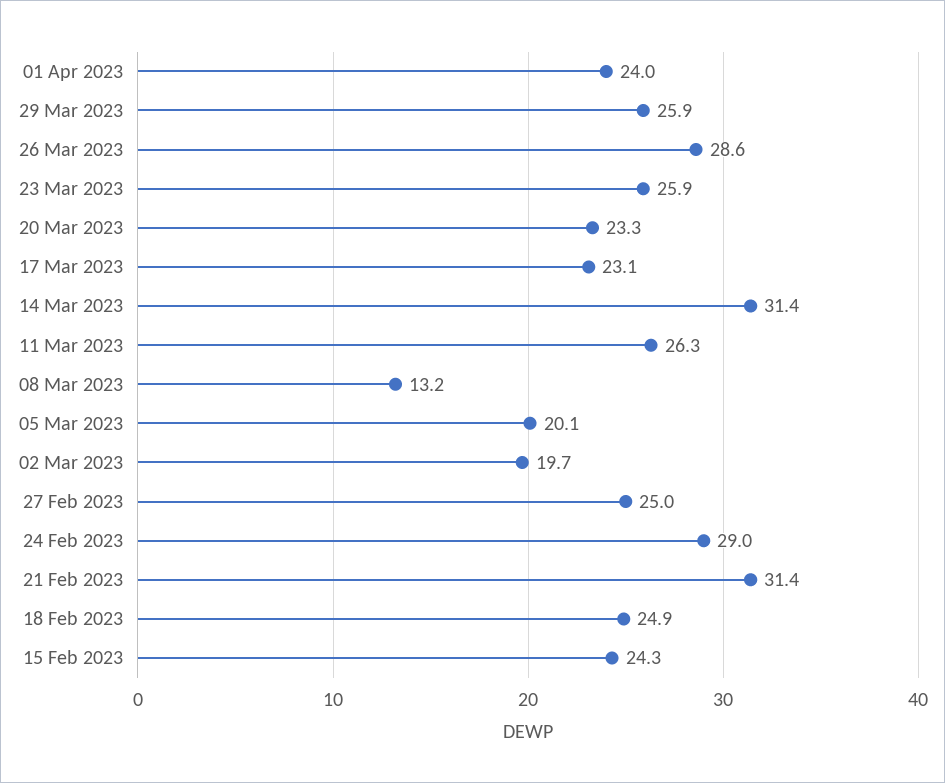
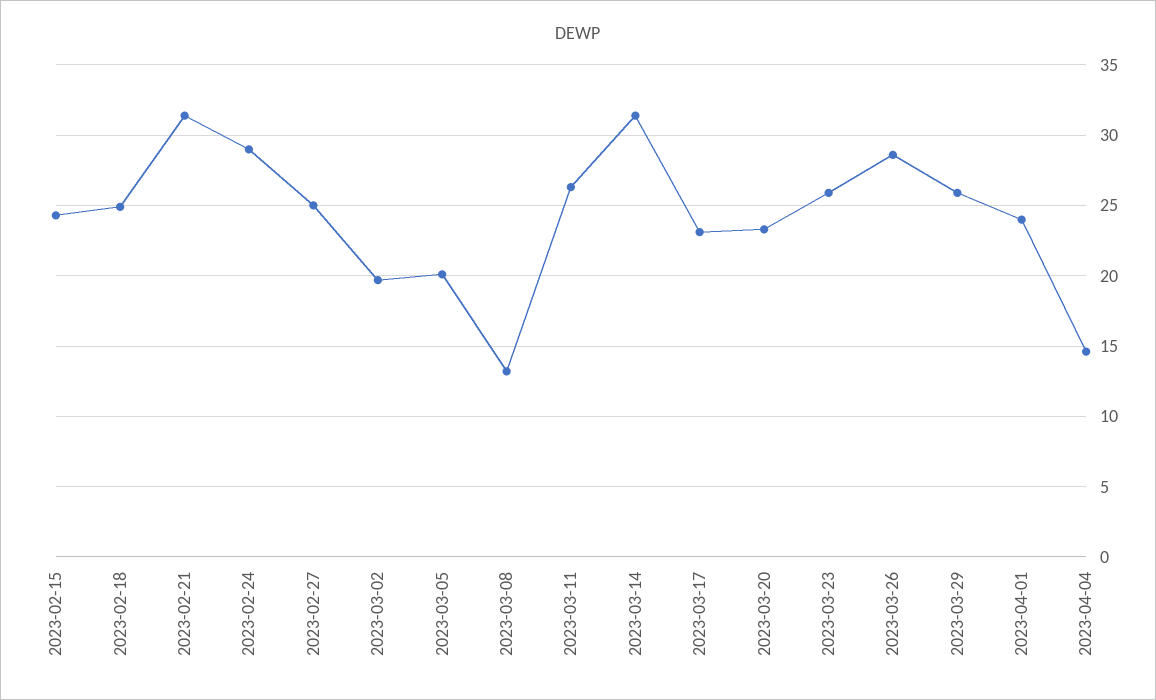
2023-04-04: none -> 14.5

